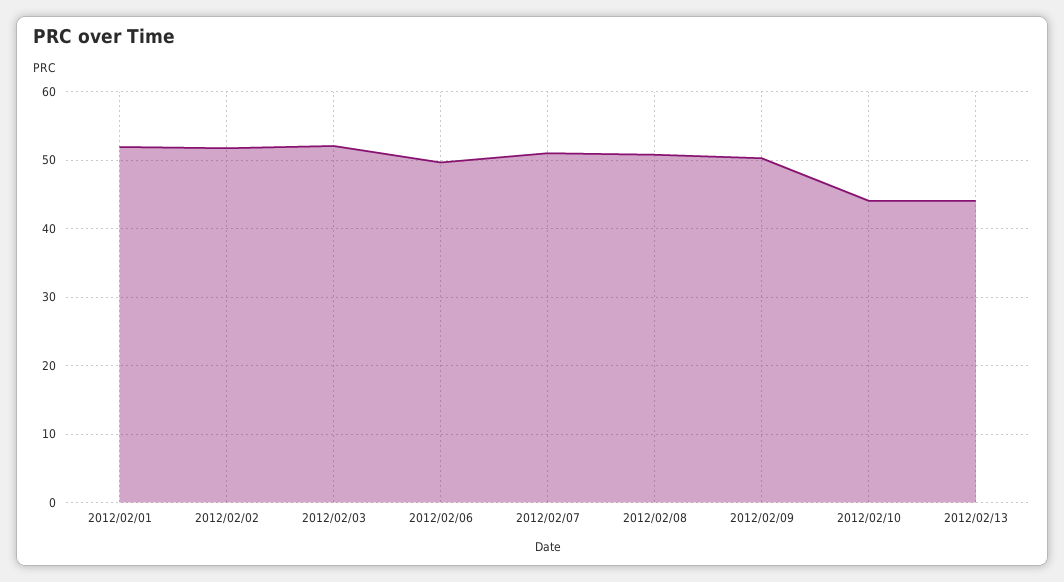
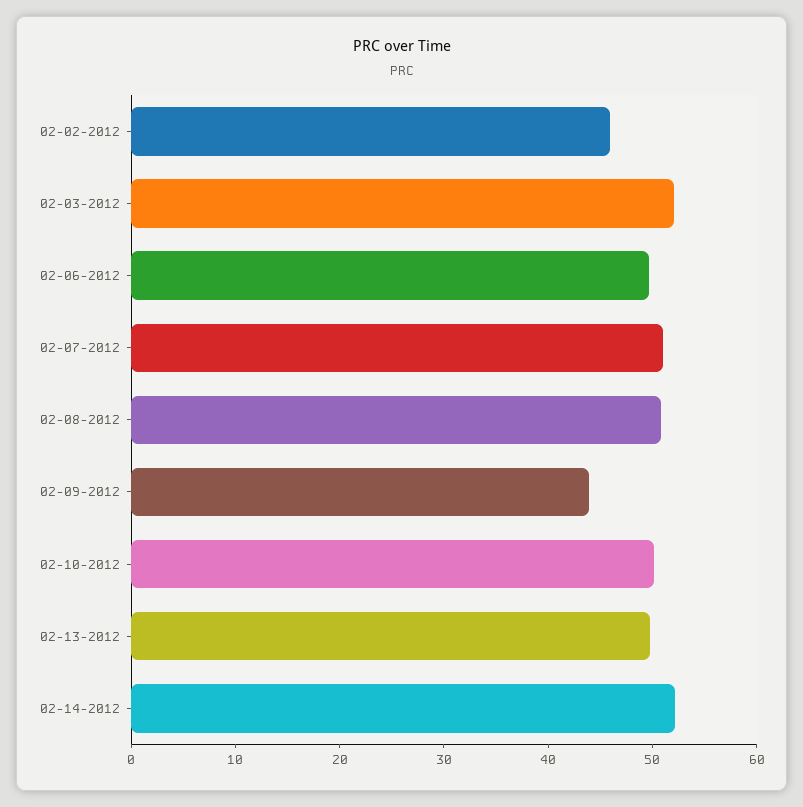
2012/02/01: 52 -> none
2012/02/02: 52 -> 46
2012/02/09: 50 -> 44
2012/02/10: 44 -> 50
2012/02/13: 44 -> 50
02-14-2012: none -> 52

